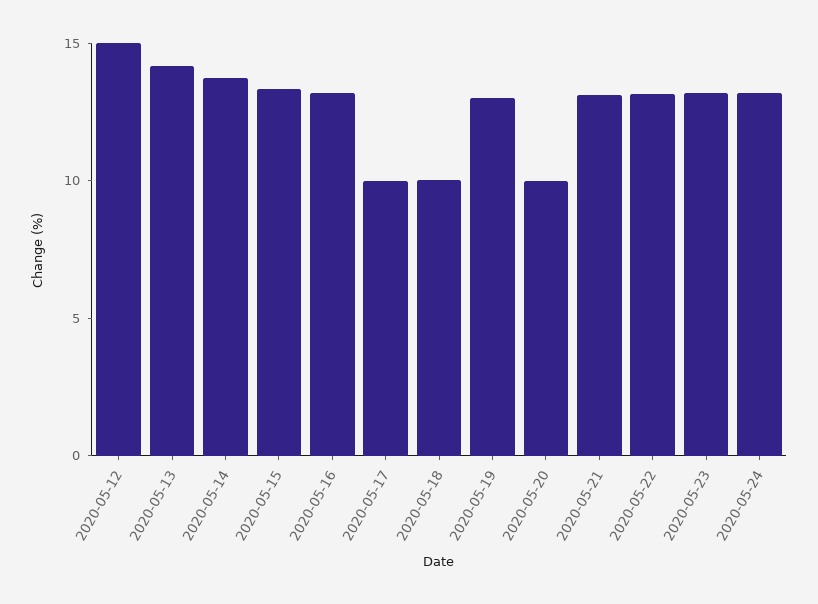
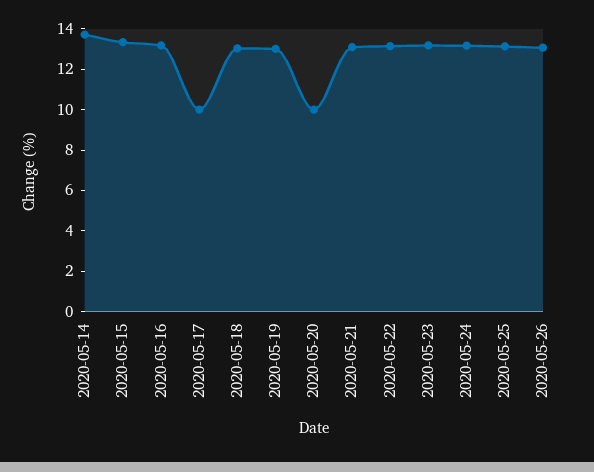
2020-05-12: 15 -> none
2020-05-13: 14 -> none
2020-05-18: 10 -> 13
2020-05-25: none -> 13
2020-05-26: none -> 13

